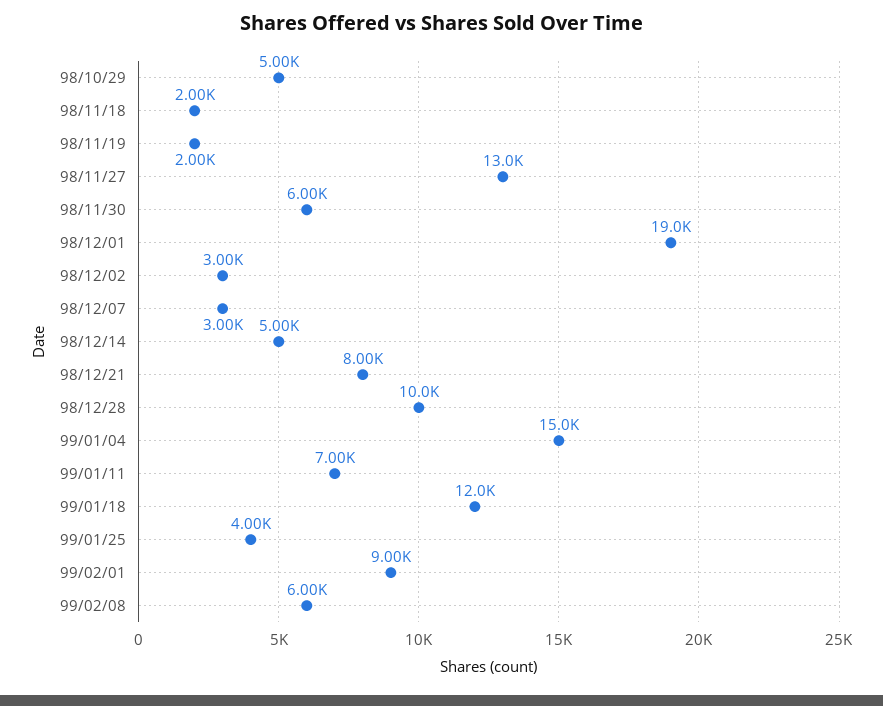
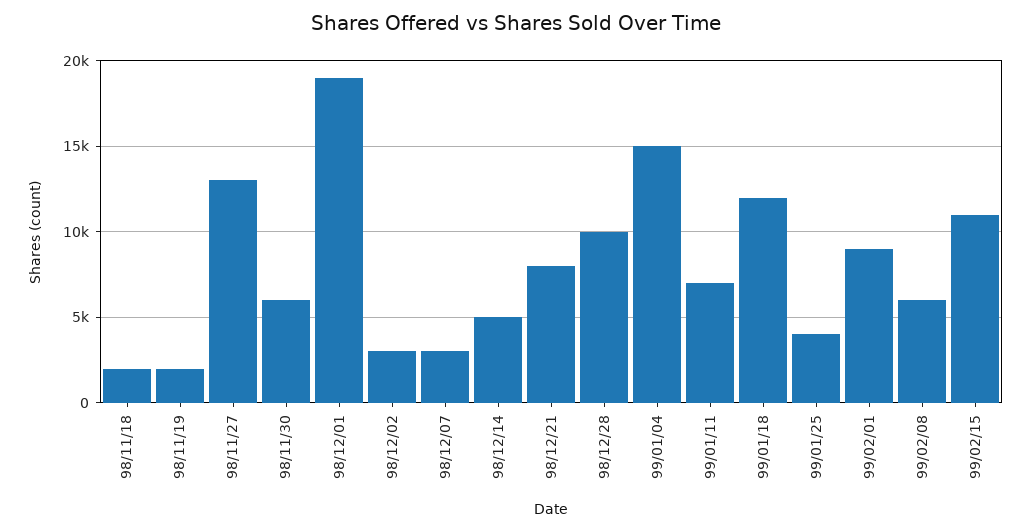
98/10/29: 5000 -> none
99/02/15: none -> 11000

